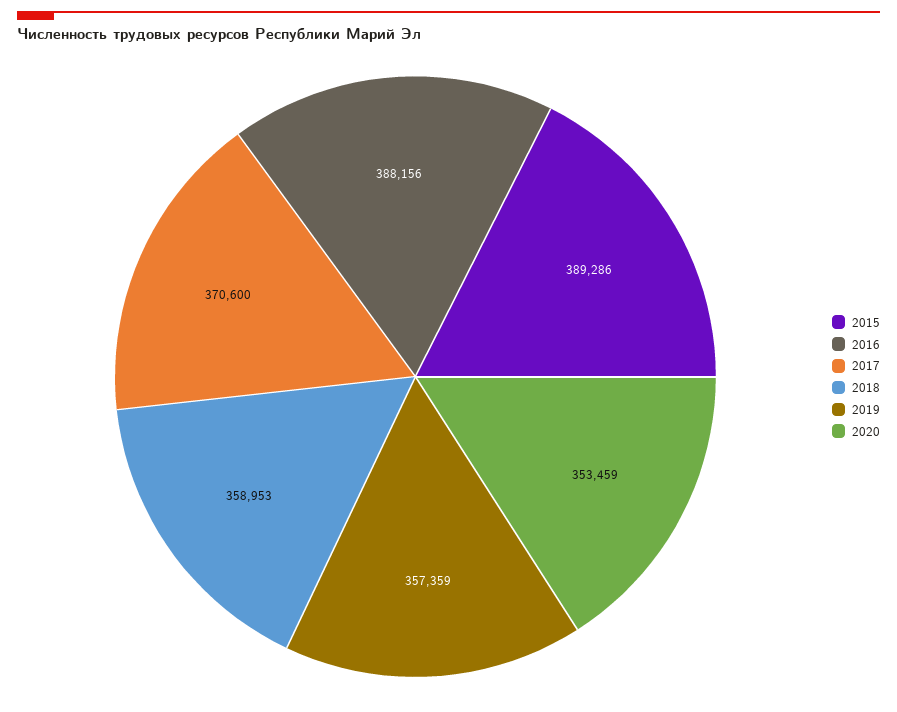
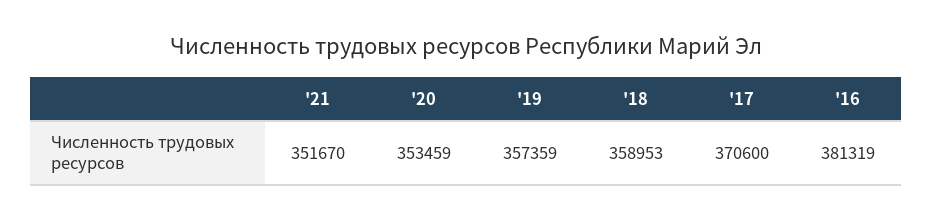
2015: 389286 -> none
2016: 388156 -> 381319
'21: none -> 351670

